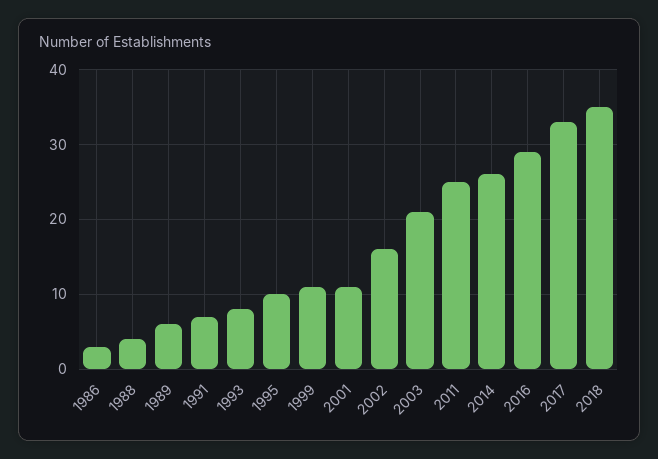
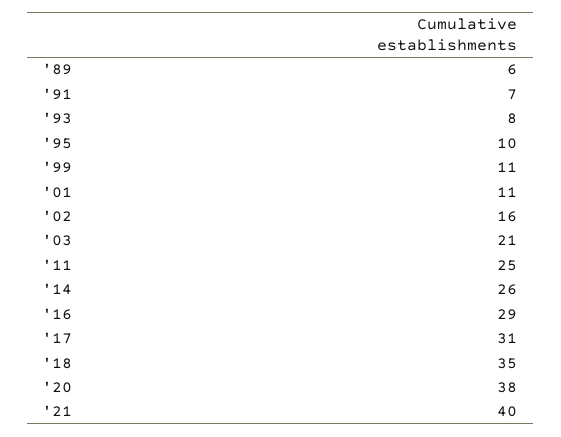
1986: 3 -> none
1988: 4 -> none
2017: 33 -> 31
'20: none -> 38
'21: none -> 40

